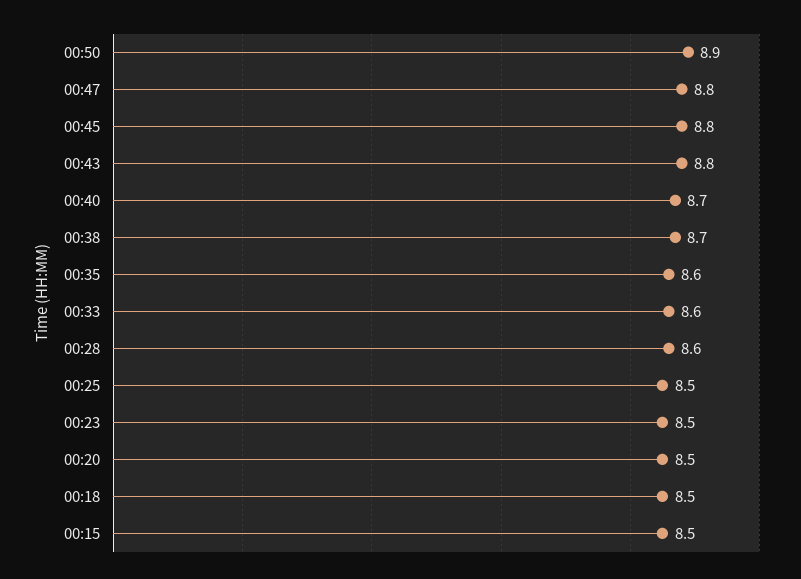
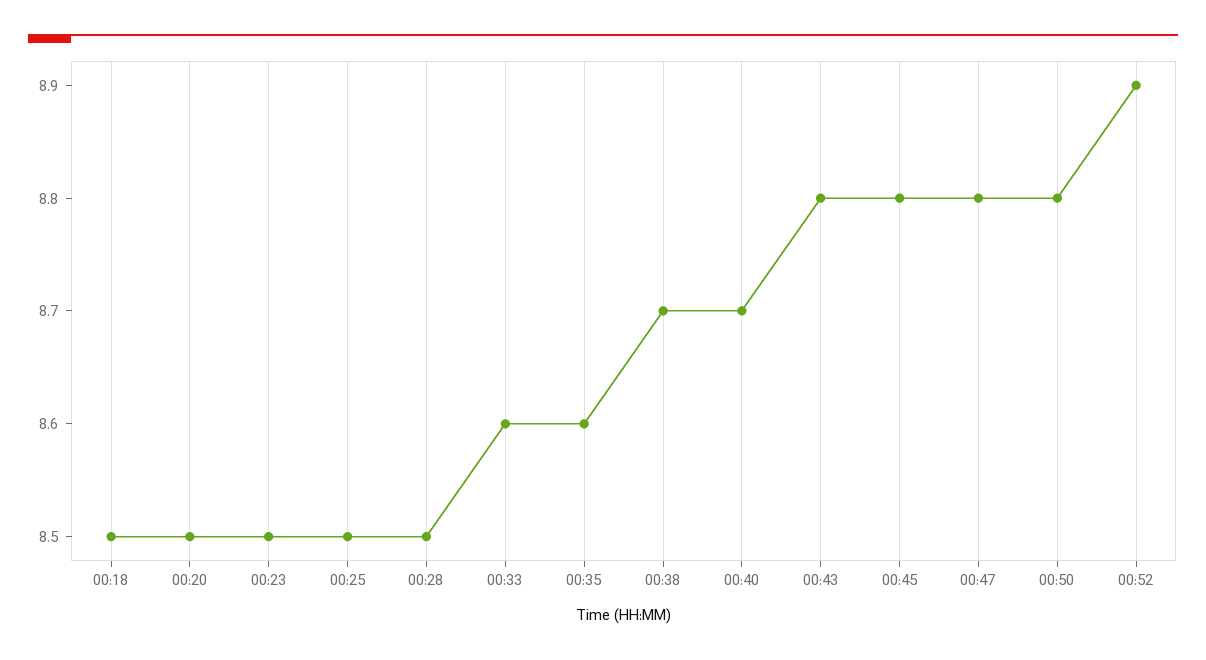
00:50: 8.9 -> 8.8
00:28: 8.6 -> 8.5
00:15: 8.5 -> none
00:52: none -> 8.9

